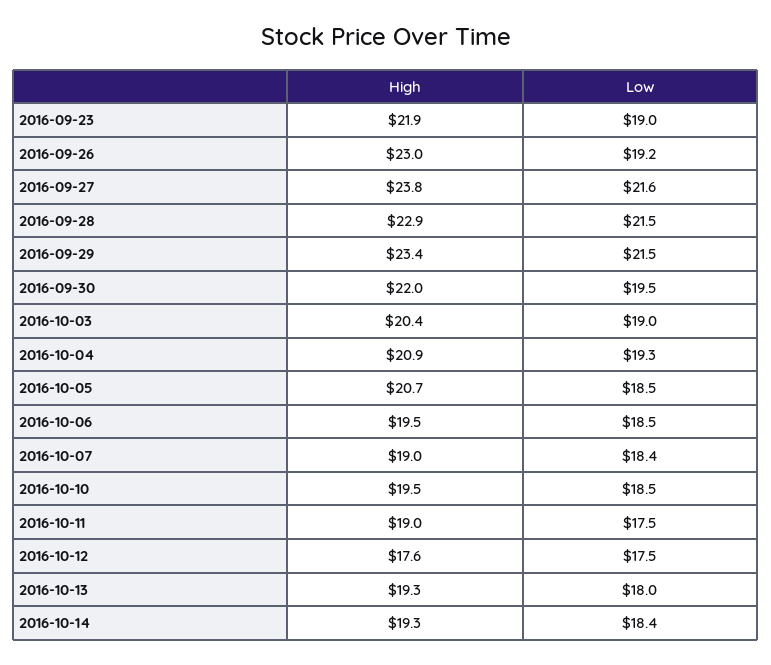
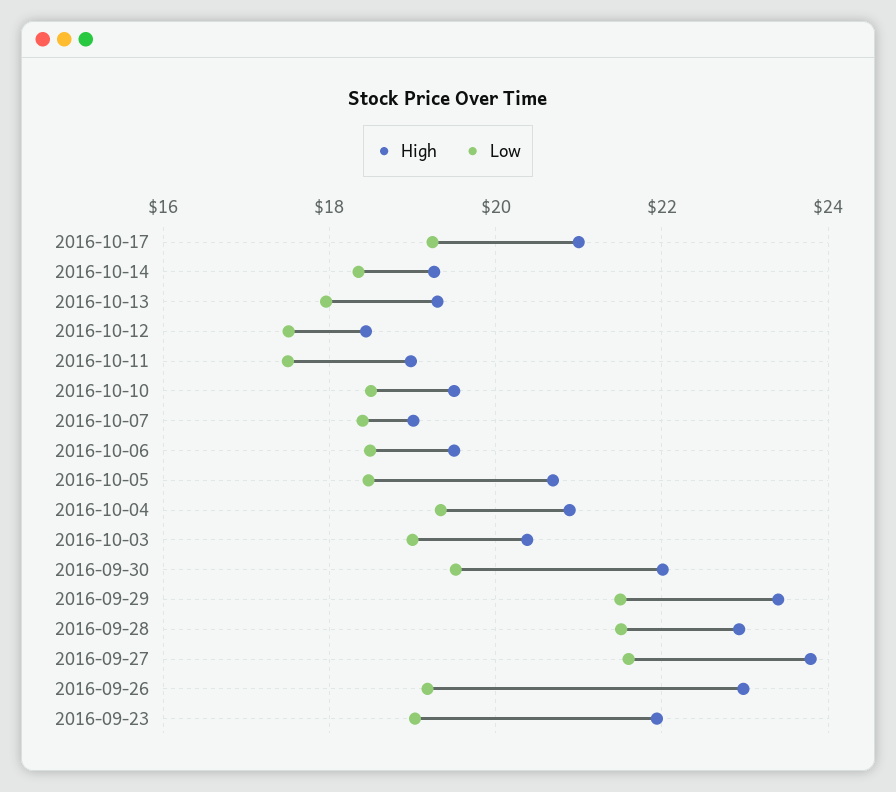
High, 2016-10-12: 17.6 -> 18.4
High, 2016-10-17: none -> 21
Low, 2016-10-17: none -> 19.2

